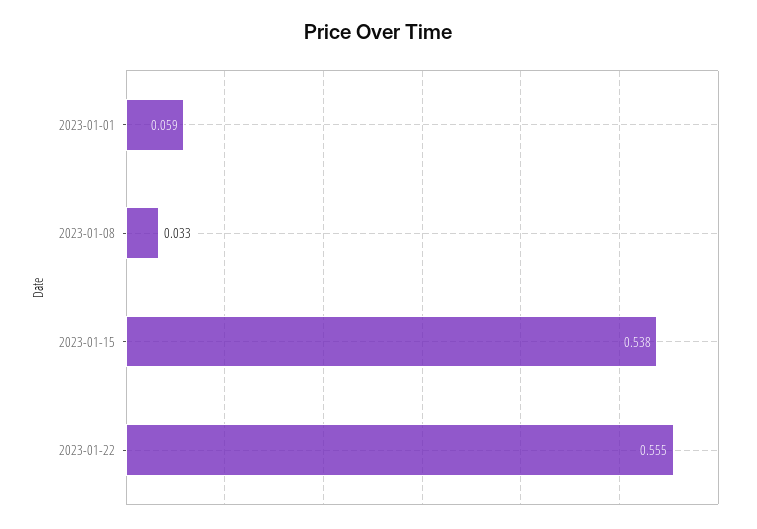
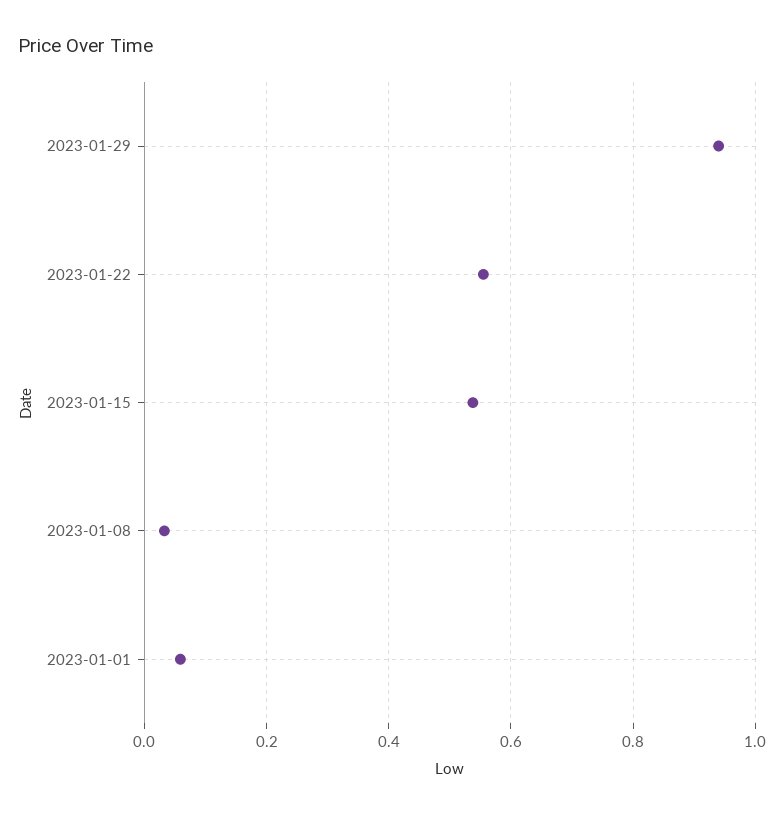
2023-01-29: none -> 0.94

